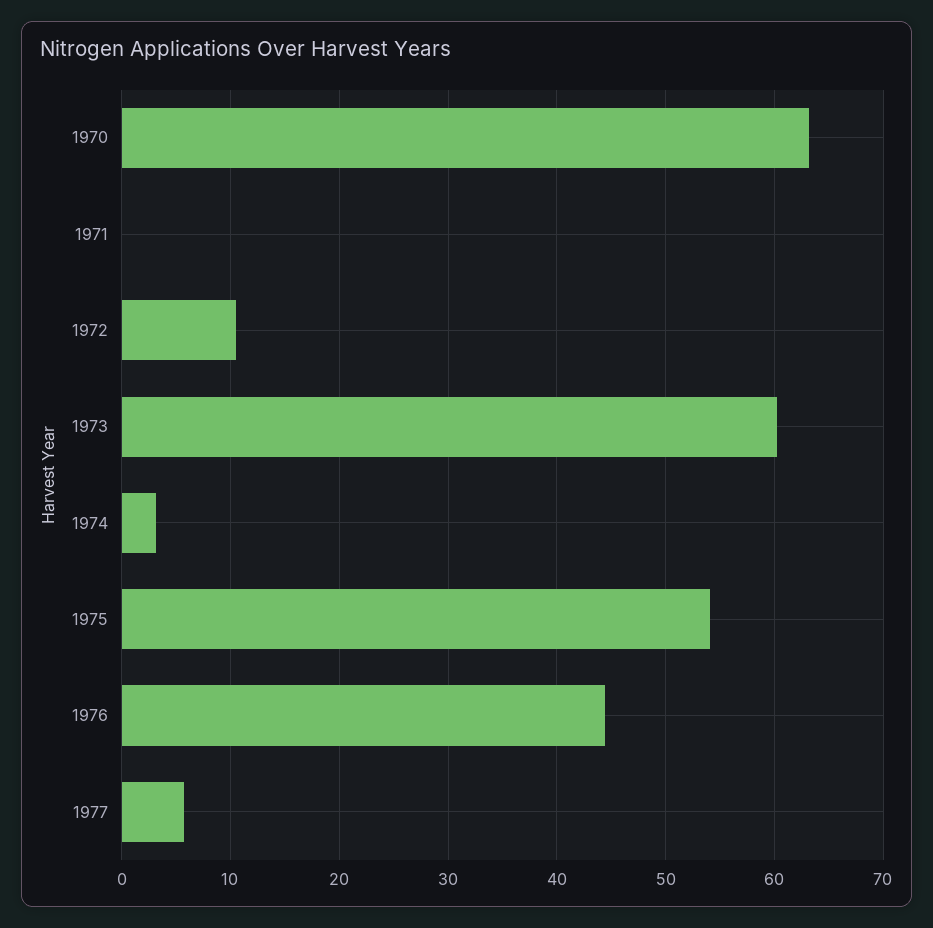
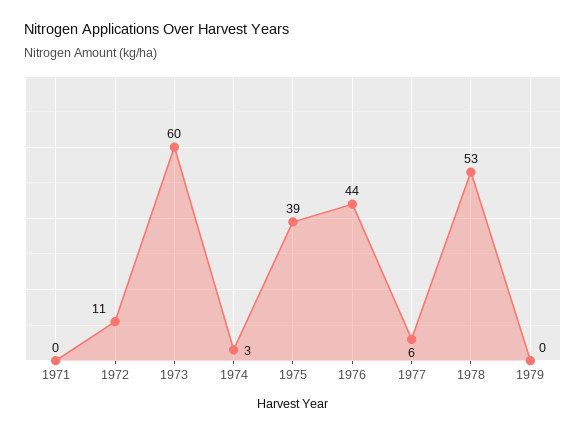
1970: 63 -> none
1975: 54 -> 39
1978: none -> 53
1979: none -> 0

